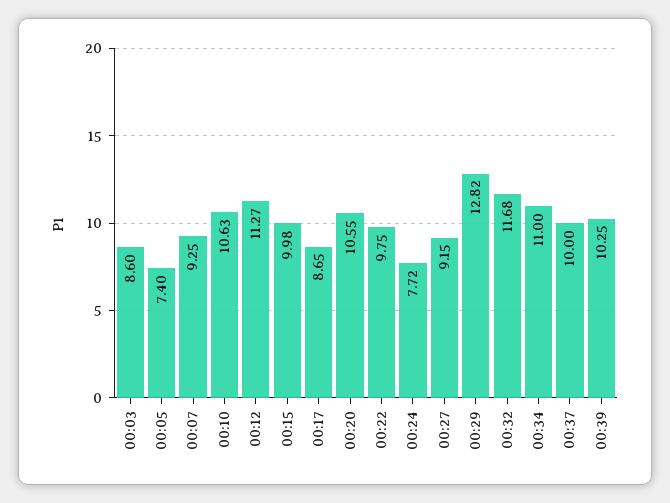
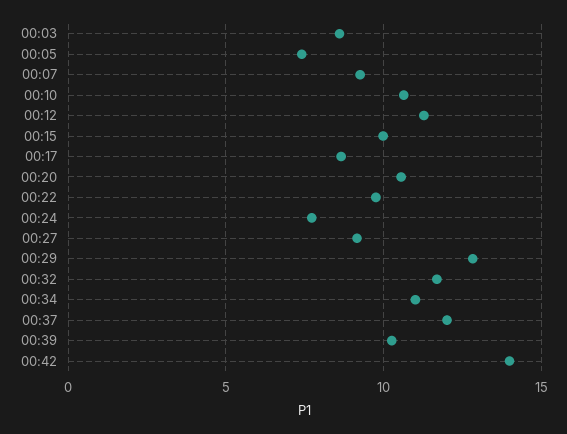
00:37: 10 -> 12
00:42: none -> 14

